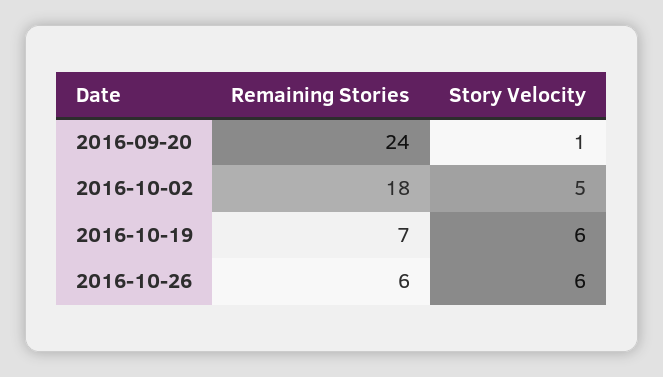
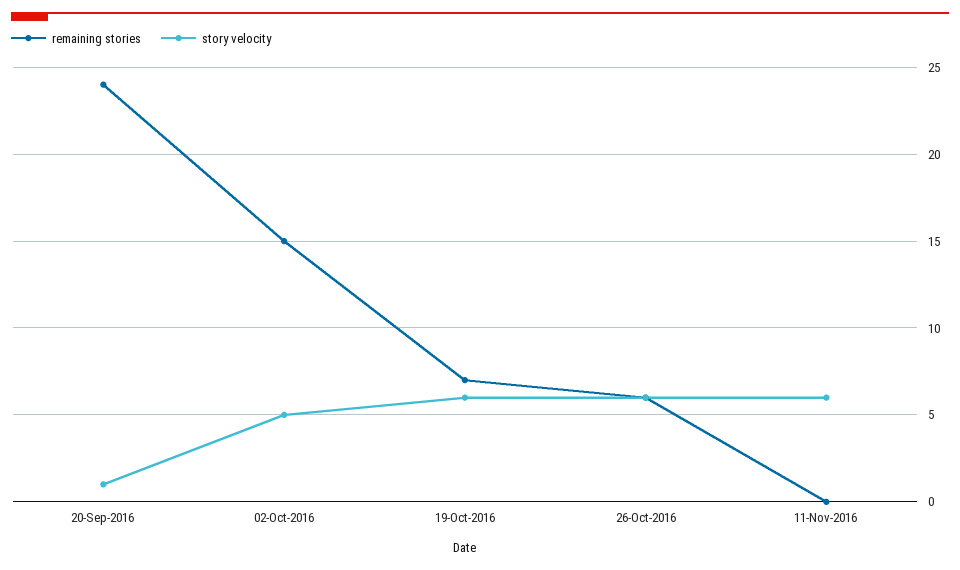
Remaining Stories, 2016-10-02: 18 -> 15
Remaining Stories, 11-Nov-2016: none -> 0
Story Velocity, 11-Nov-2016: none -> 6

